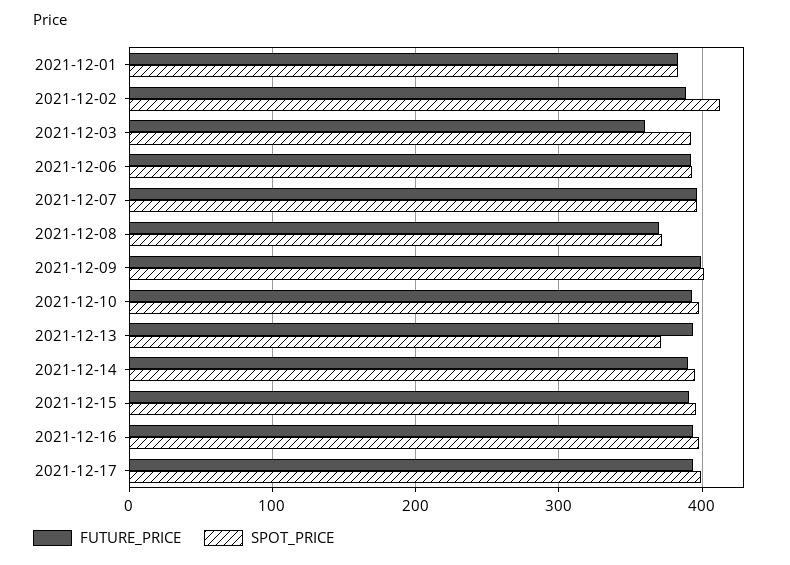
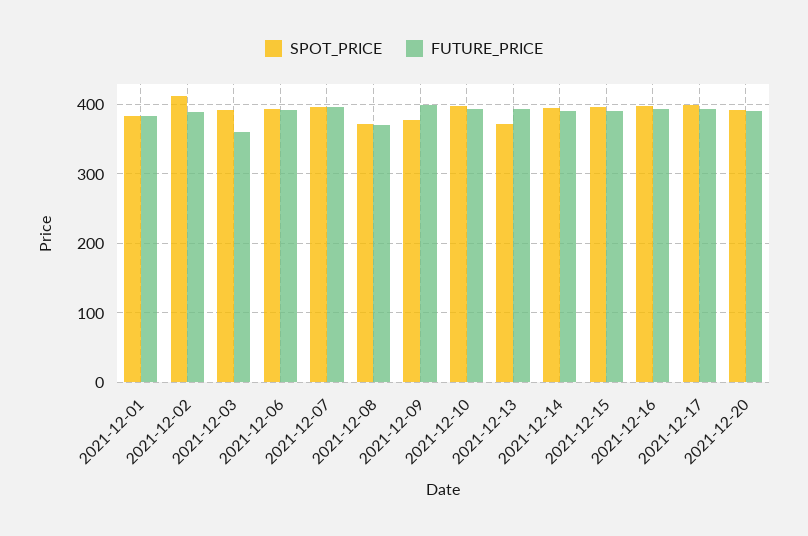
SPOT_PRICE, 2021-12-09: 400 -> 380
SPOT_PRICE, 2021-12-20: none -> 390
FUTURE_PRICE, 2021-12-20: none -> 390

